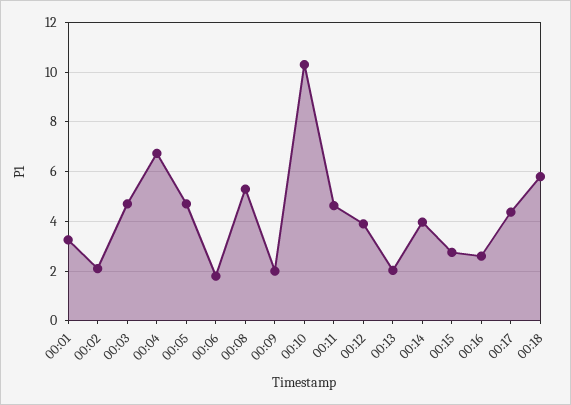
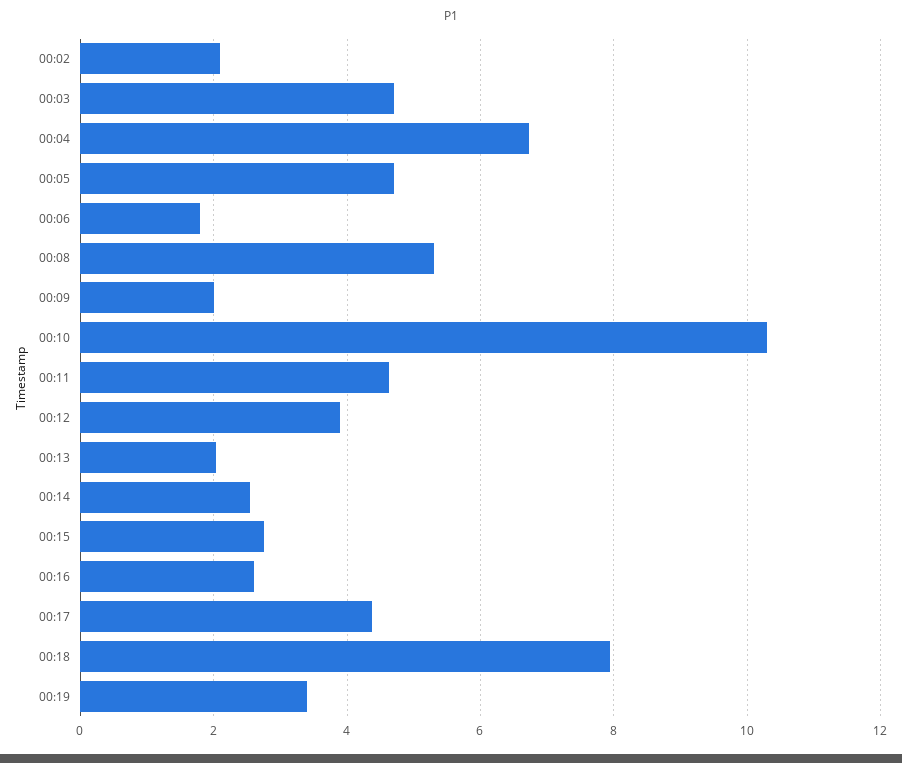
00:01: 3.25 -> none
00:14: 4 -> 2.6
00:18: 5.75 -> 8
00:19: none -> 3.4

